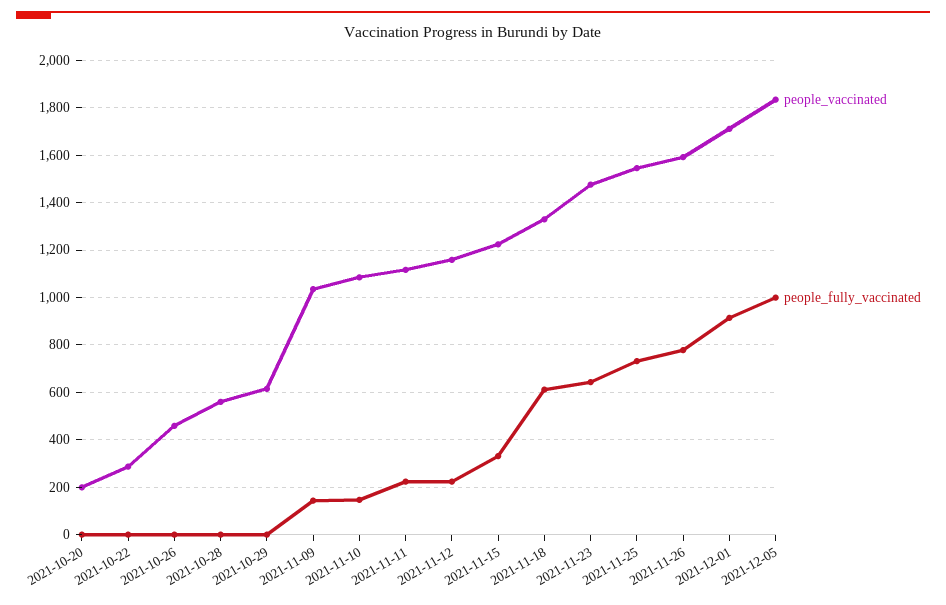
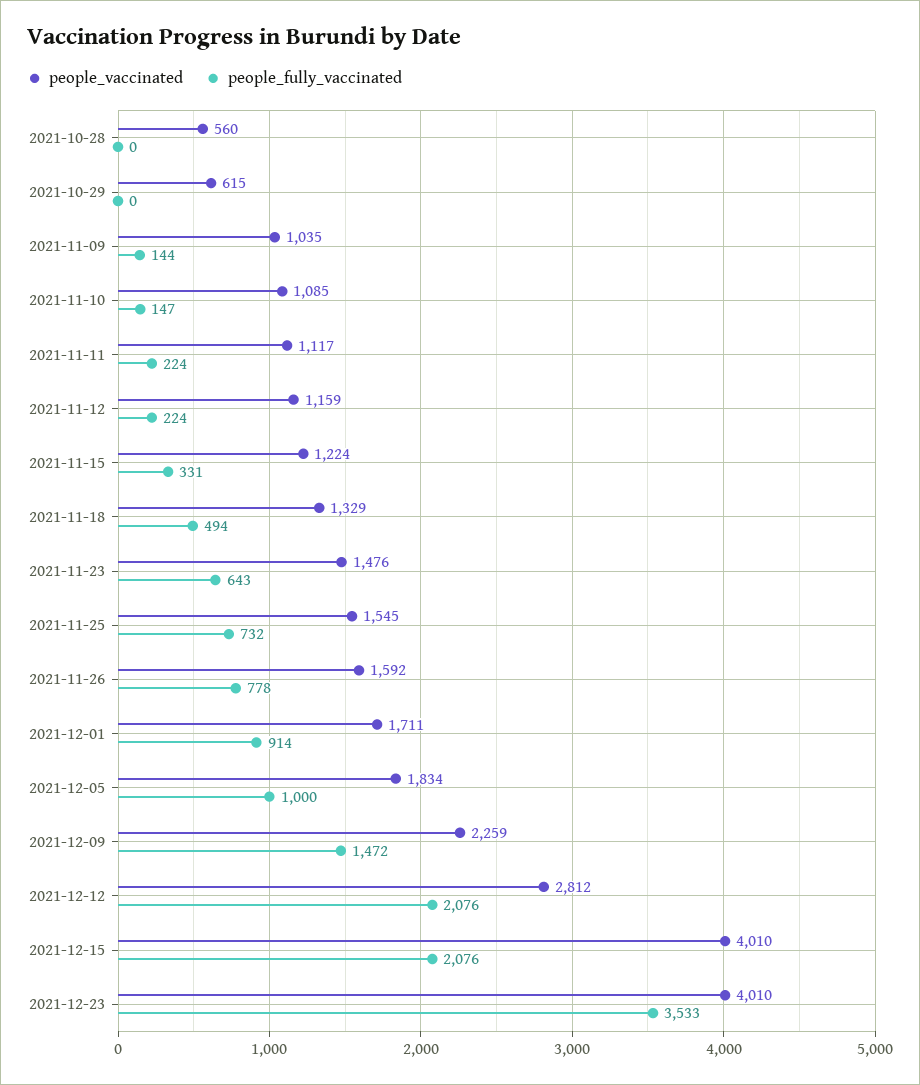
people_vaccinated, 2021-10-20: 200 -> none
people_fully_vaccinated, 2021-10-20: 0 -> none
people_vaccinated, 2021-10-22: 300 -> none
people_fully_vaccinated, 2021-10-22: 0 -> none
people_vaccinated, 2021-10-26: 450 -> none
people_fully_vaccinated, 2021-10-26: 0 -> none
people_fully_vaccinated, 2021-11-18: 600 -> 494
people_vaccinated, 2021-12-09: none -> 2259
people_fully_vaccinated, 2021-12-09: none -> 1472
people_vaccinated, 2021-12-12: none -> 2812
people_fully_vaccinated, 2021-12-12: none -> 2076
people_vaccinated, 2021-12-15: none -> 4010
people_fully_vaccinated, 2021-12-15: none -> 2076
people_vaccinated, 2021-12-23: none -> 4010
people_fully_vaccinated, 2021-12-23: none -> 3533

